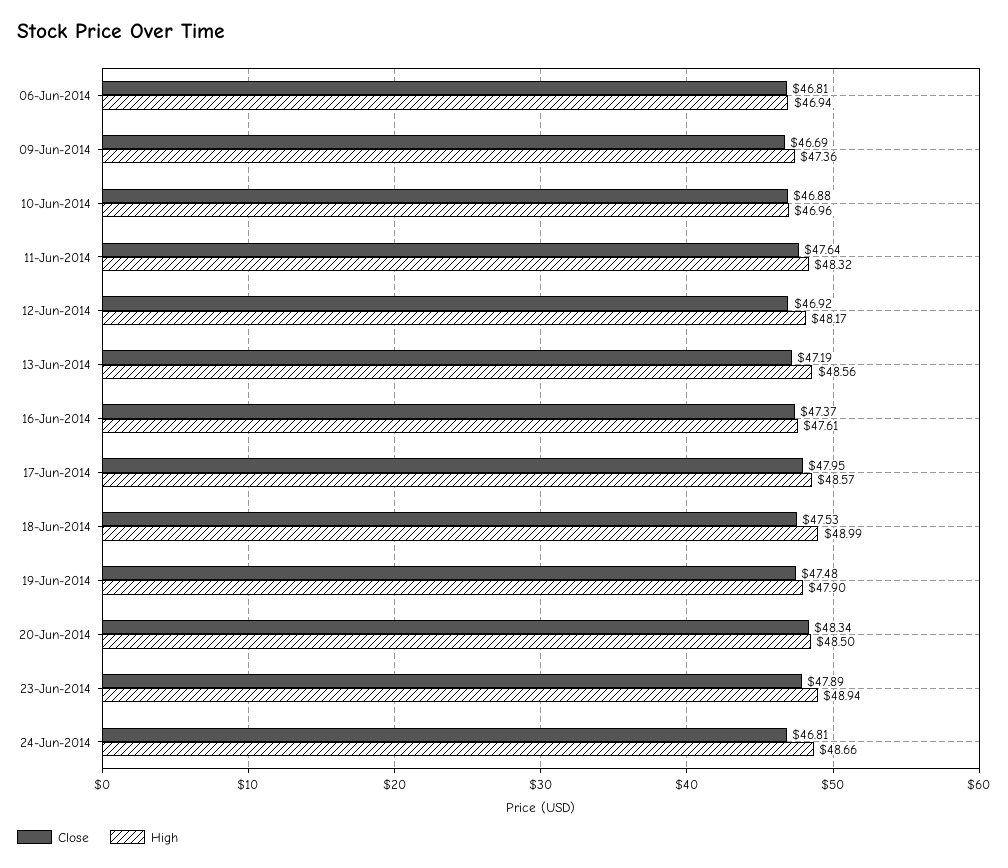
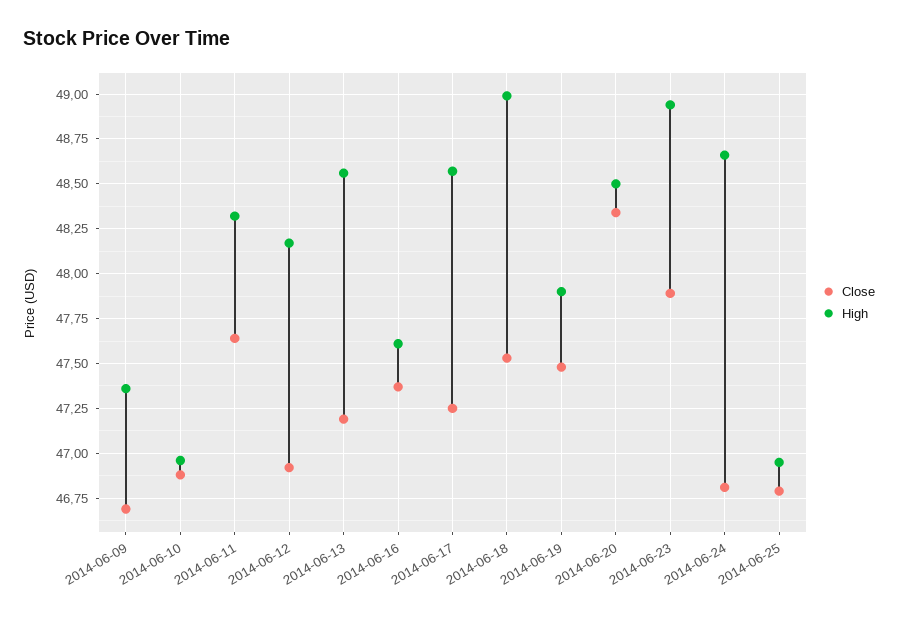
Close, 06-Jun-2014: 46.81 -> none
High, 06-Jun-2014: 46.94 -> none
Close, 17-Jun-2014: 47.95 -> 47.25
Close, 2014-06-25: none -> 46.8
High, 2014-06-25: none -> 46.95

